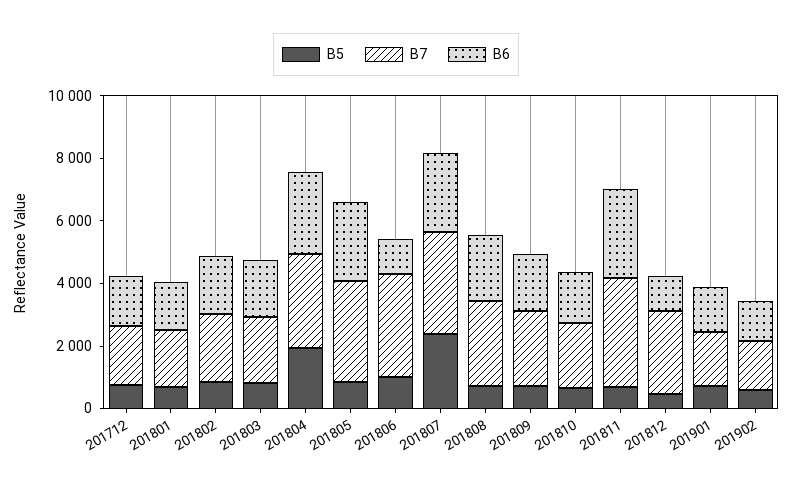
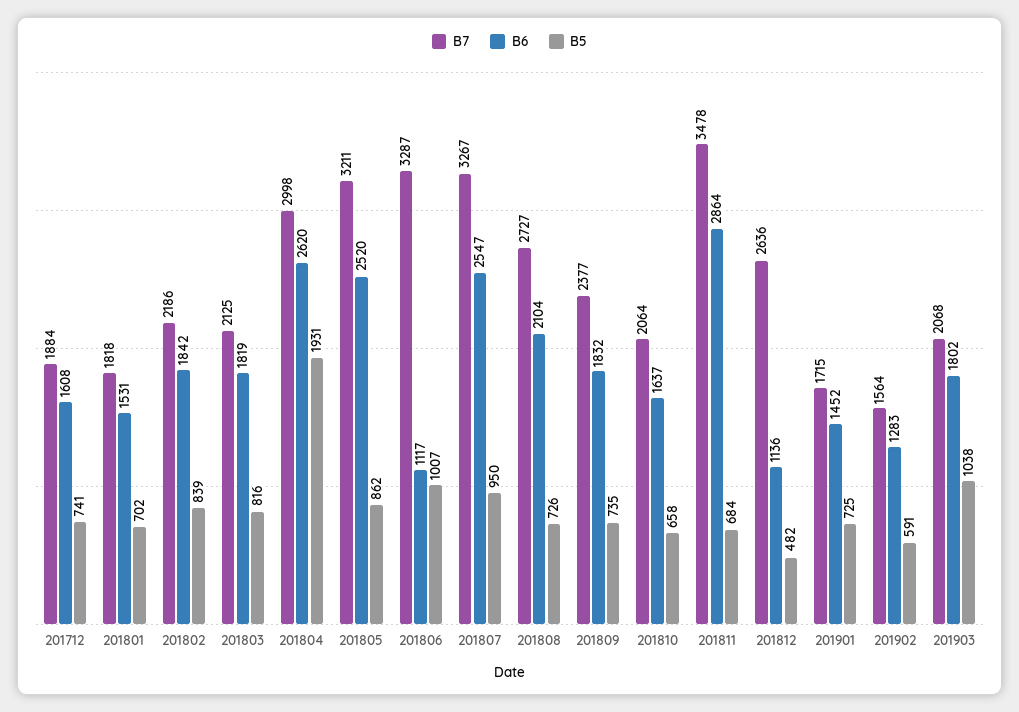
B5, 201807: 2500 -> 950
B7, 201903: none -> 2068
B6, 201903: none -> 1802
B5, 201903: none -> 1038

